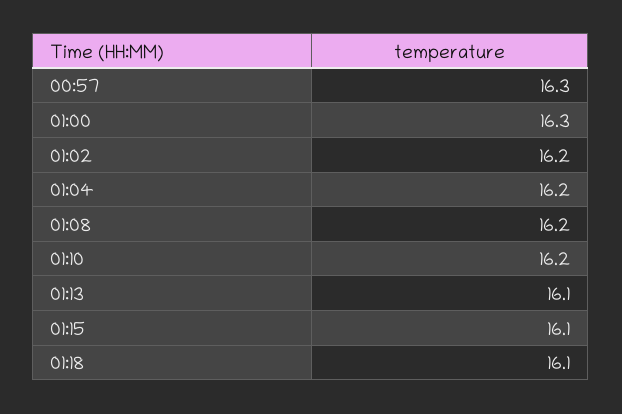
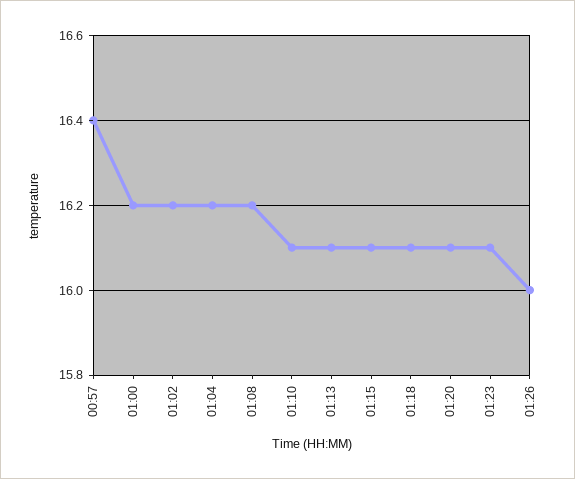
00:57: 16.3 -> 16.4
01:00: 16.3 -> 16.2
01:10: 16.2 -> 16.1
01:20: none -> 16.1
01:23: none -> 16.1
01:26: none -> 16

